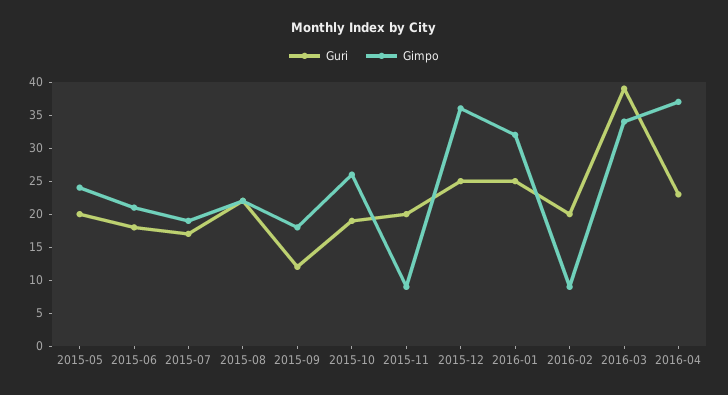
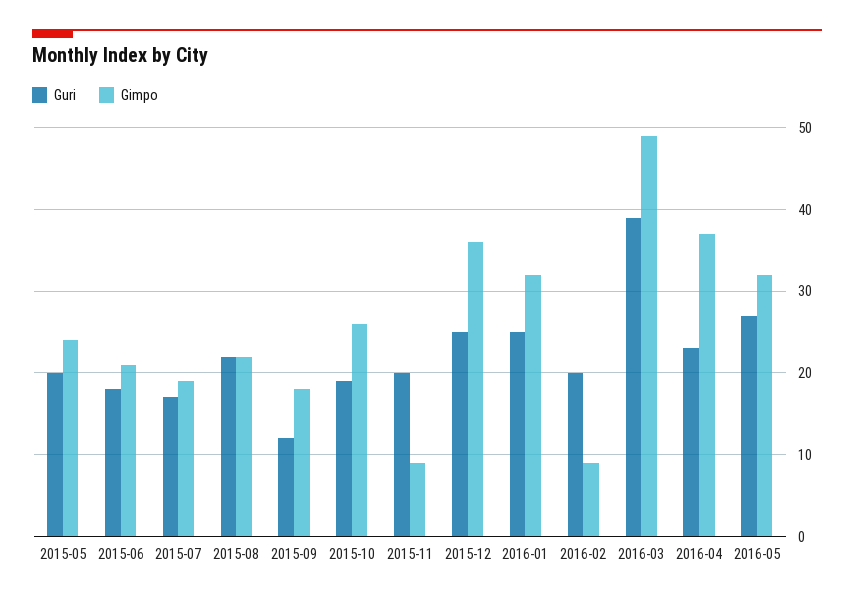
Gimpo, 2016-03: 35 -> 49
Guri, 2016-05: none -> 27
Gimpo, 2016-05: none -> 32

